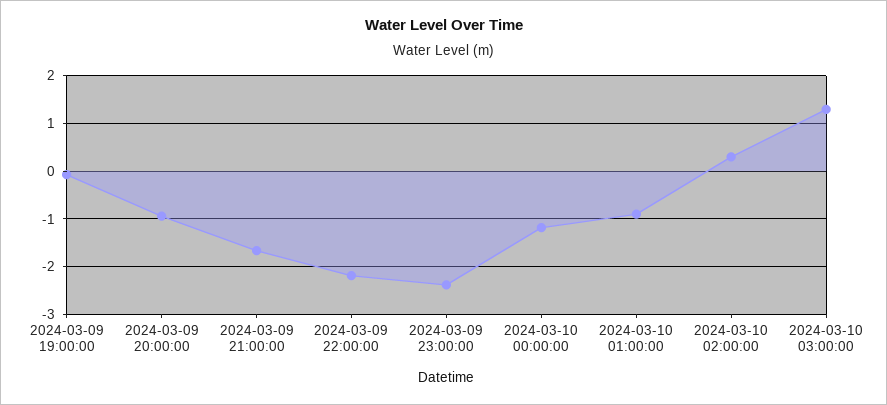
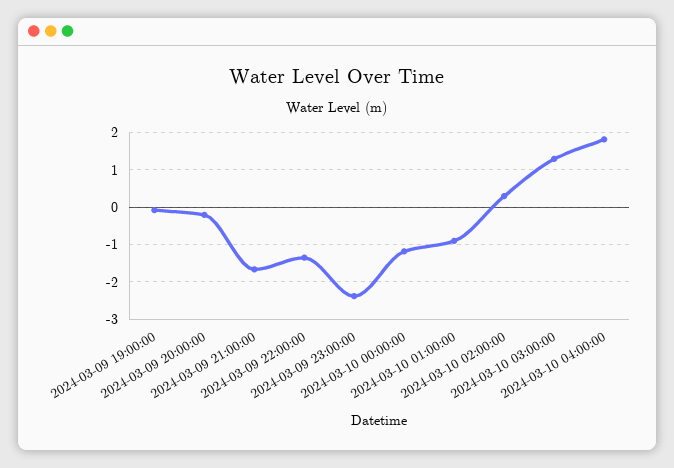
2024-03-09 20:00:00: -1 -> -0.2
2024-03-09 22:00:00: -2.2 -> -1.4
2024-03-10 04:00:00: none -> 1.8

